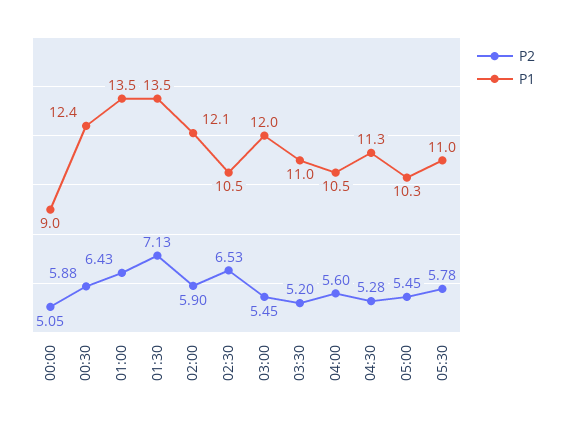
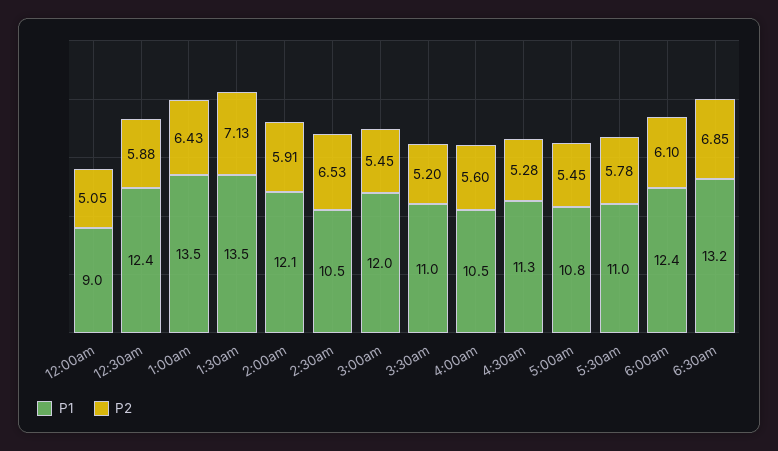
P2, 02:00: 5.9 -> 5.91
P1, 05:00: 10.3 -> 10.8
P1, 6:00am: none -> 12.4
P2, 6:00am: none -> 6.1
P1, 6:30am: none -> 13.2
P2, 6:30am: none -> 6.85

